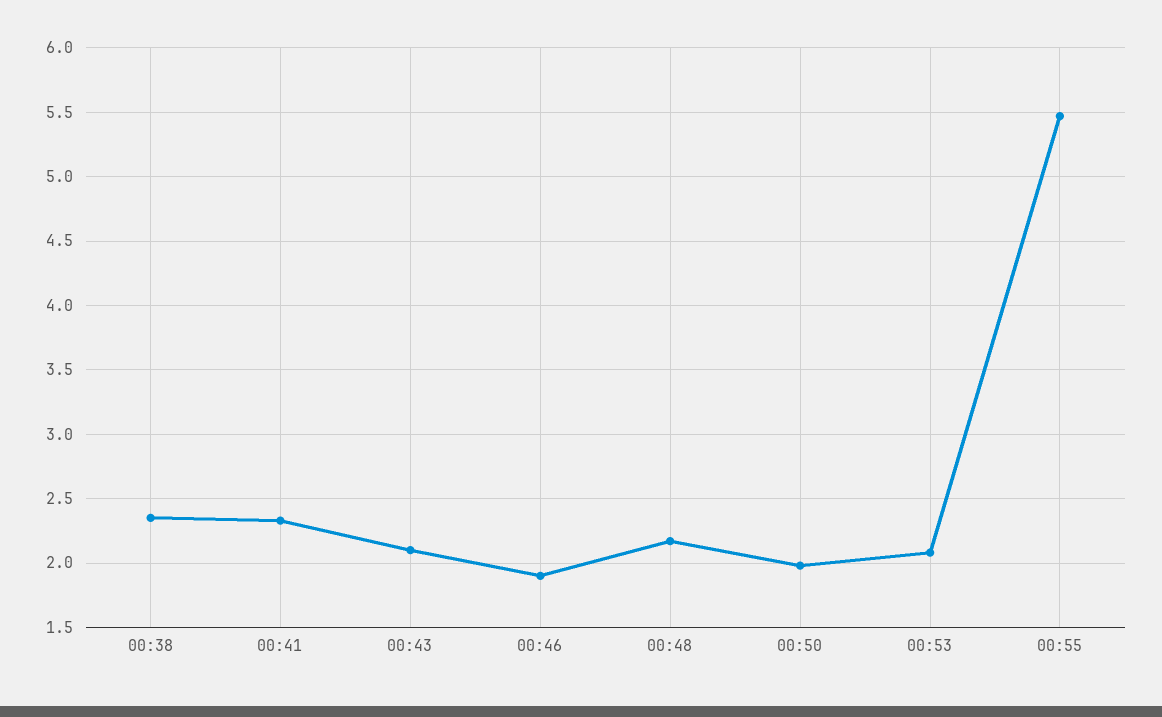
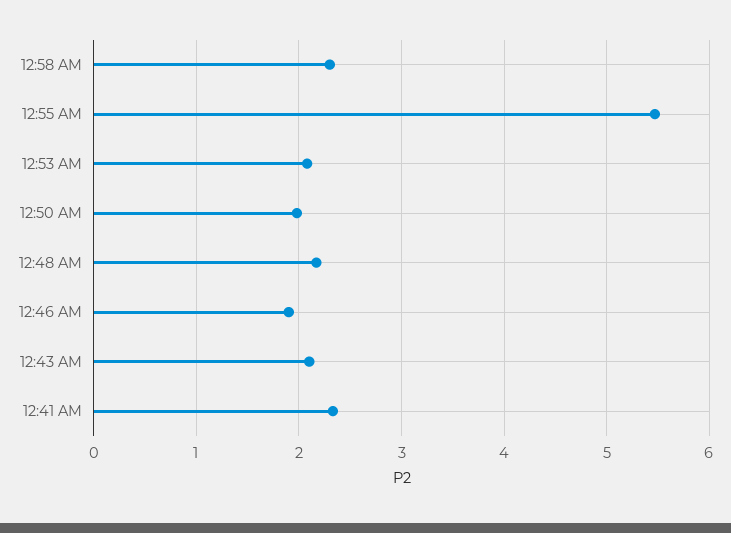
00:38: 2.35 -> none
12:58 AM: none -> 2.3

